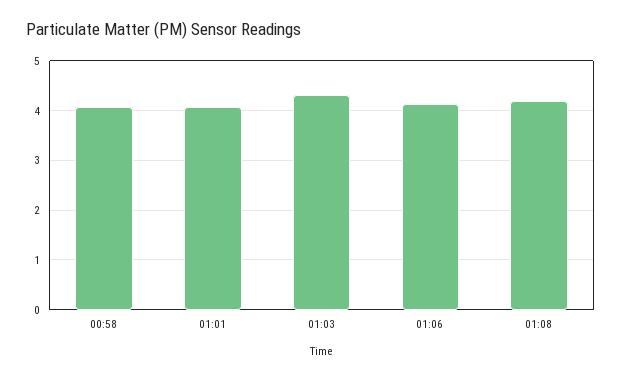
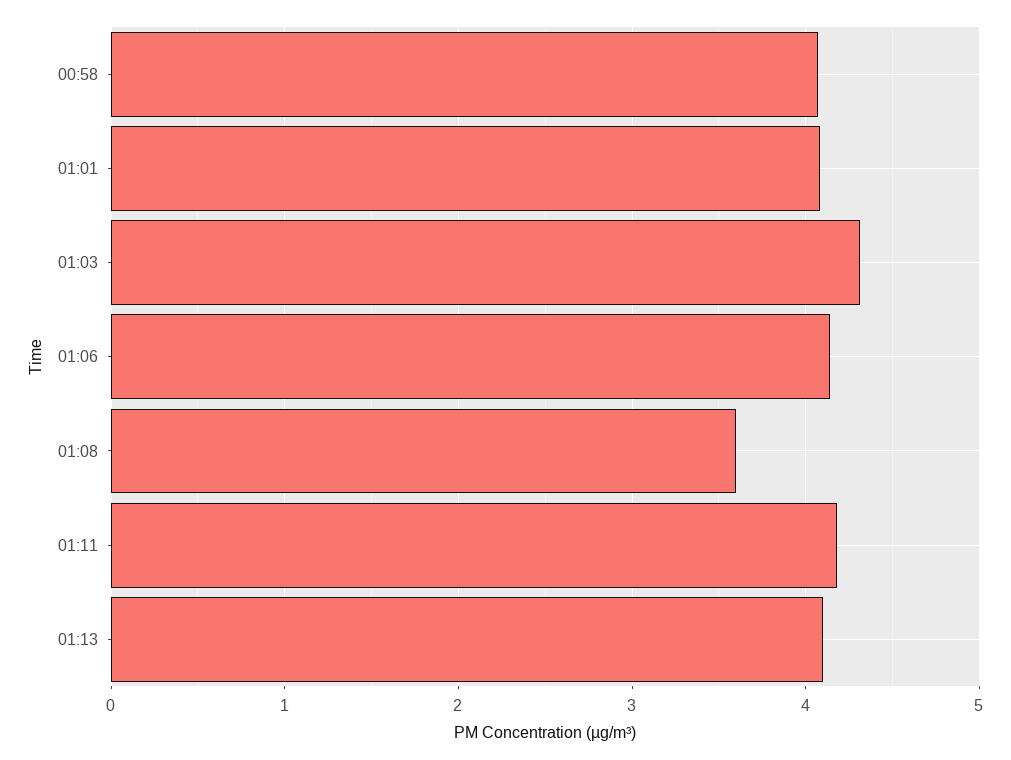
01:08: 4.2 -> 3.6
01:11: none -> 4.2
01:13: none -> 4.1

